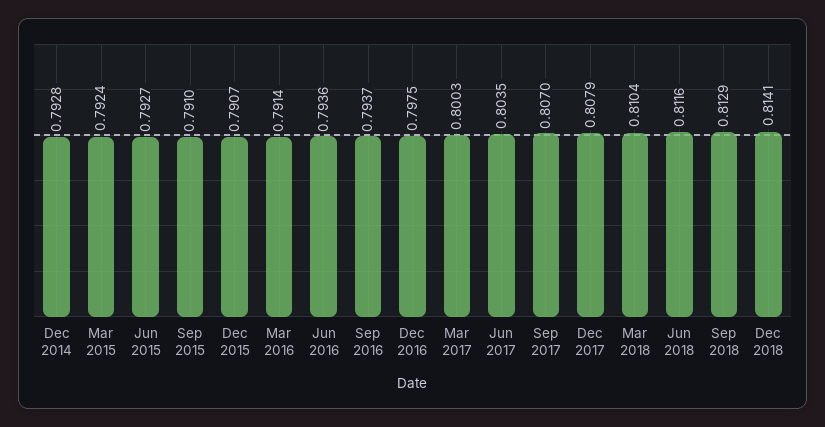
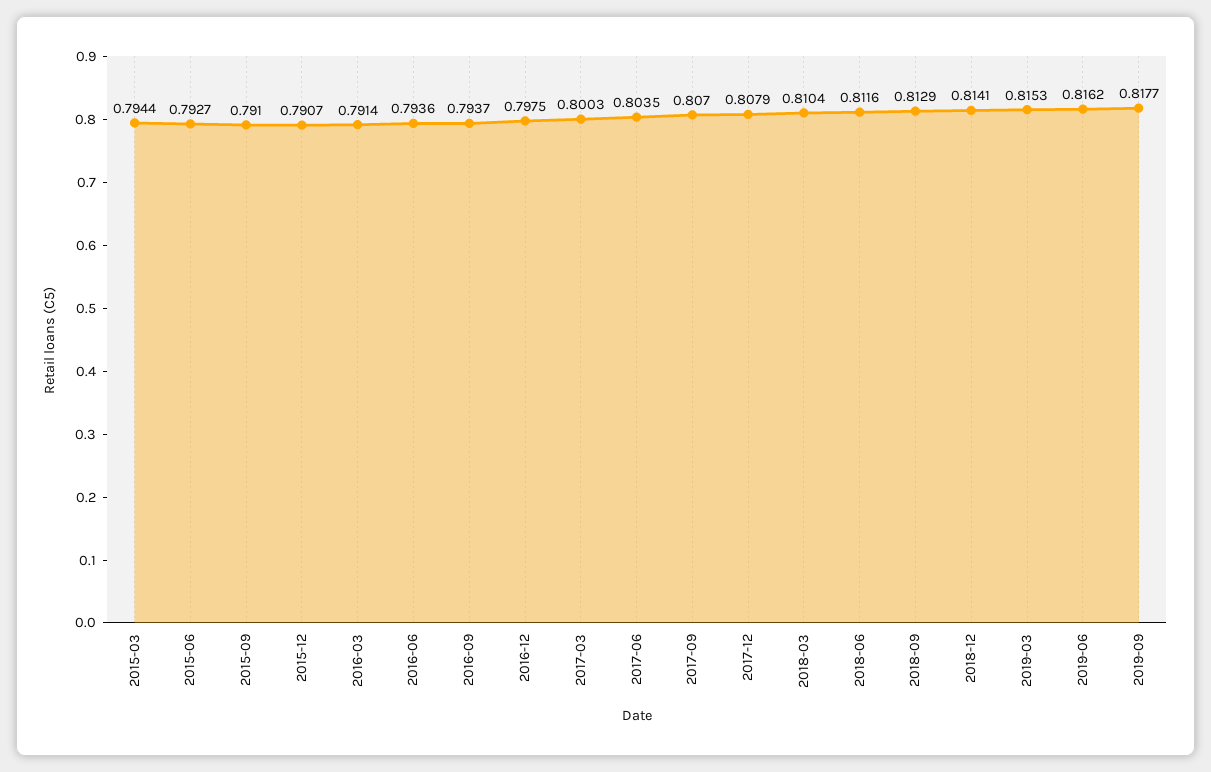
Dec 2014: 0.7928 -> none
Mar 2015: 0.7924 -> 0.7944
2019-03: none -> 0.8153
2019-06: none -> 0.8162
2019-09: none -> 0.8177

